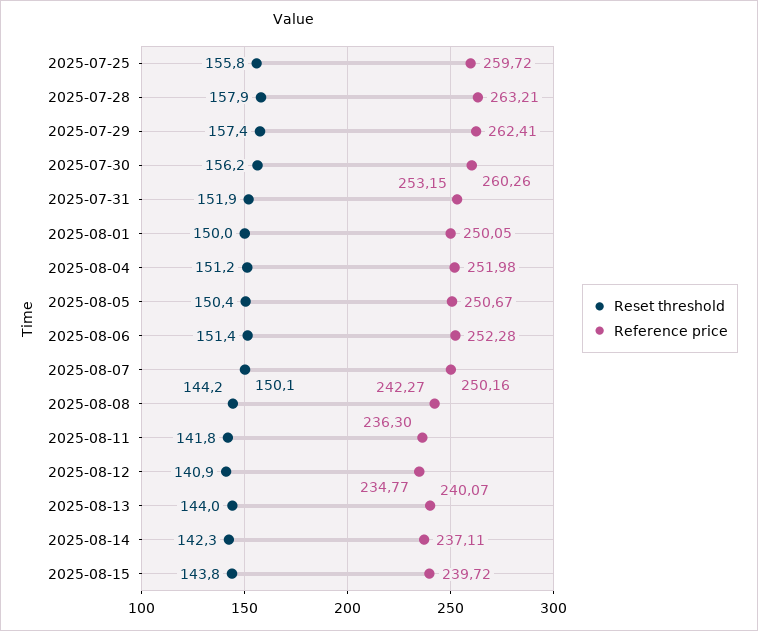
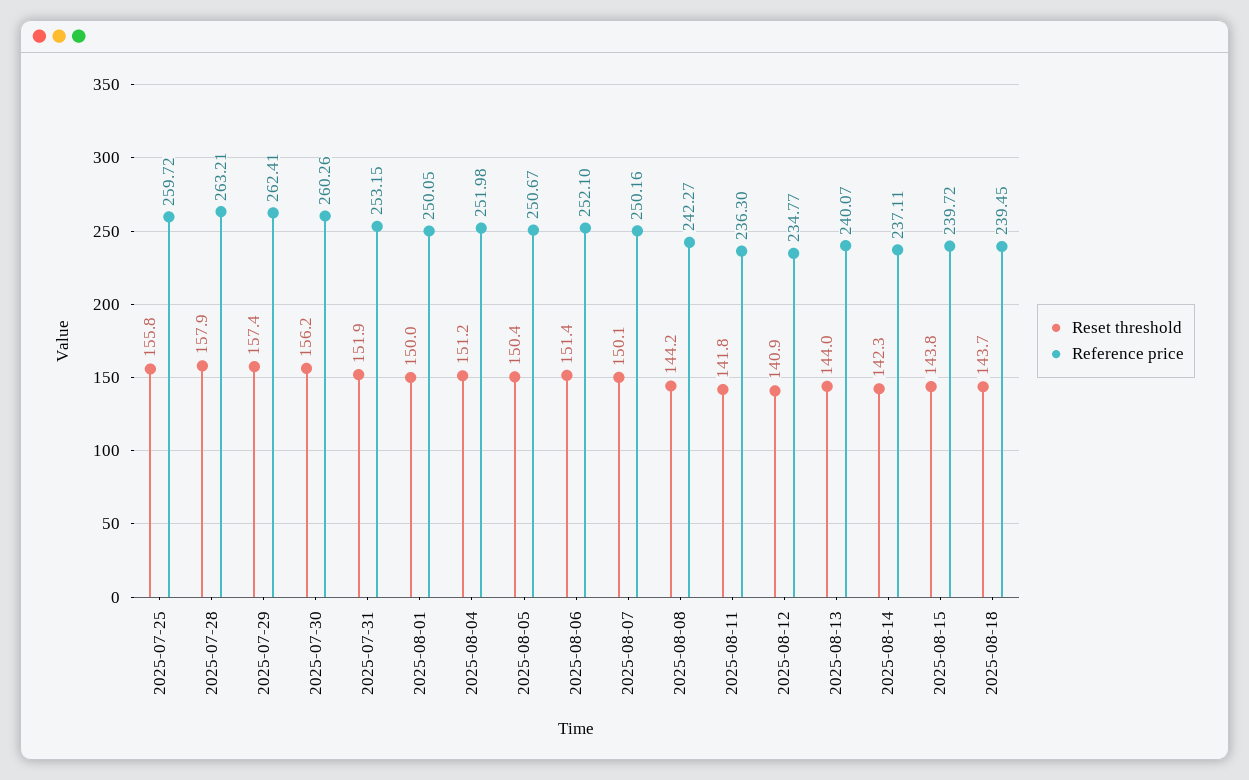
Reference price, 2025-08-06: 252.28 -> 252.1
Reset threshold, 2025-08-18: none -> 143.7
Reference price, 2025-08-18: none -> 239.45

